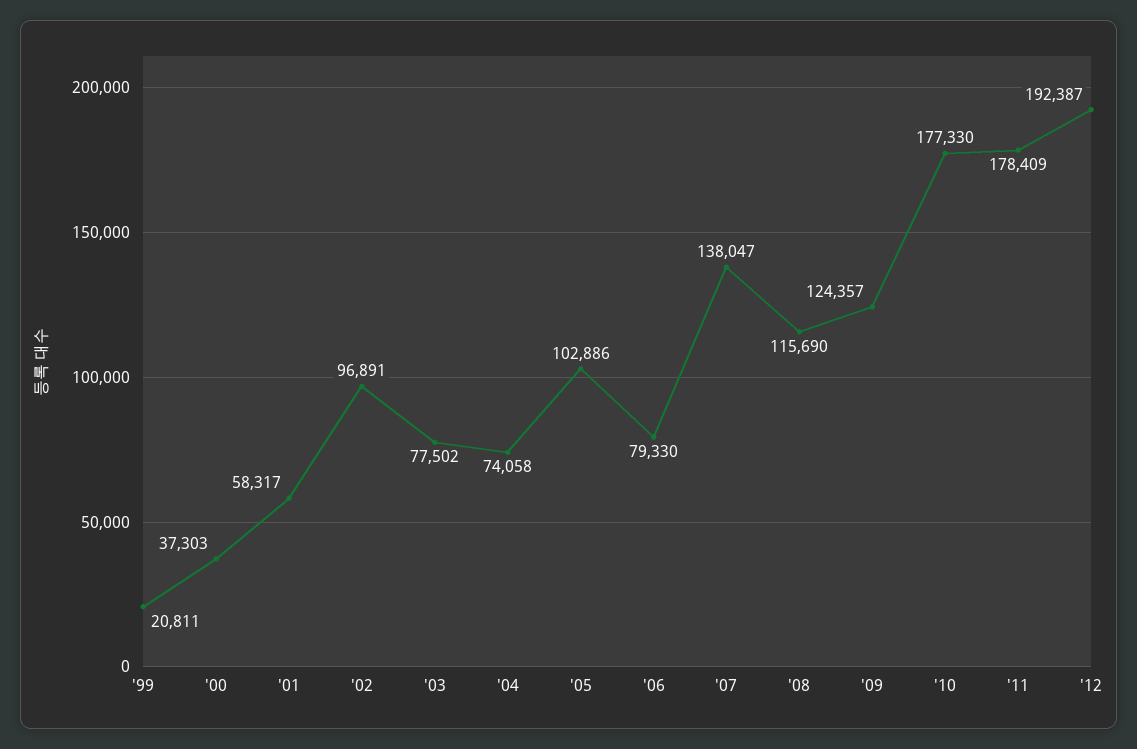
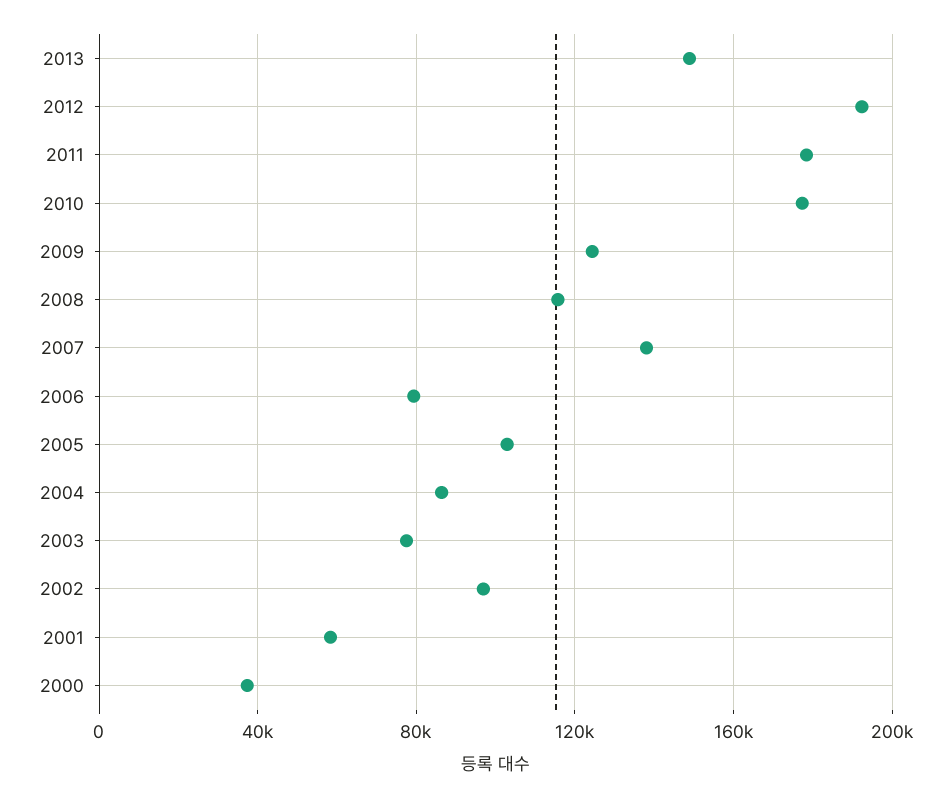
'99: 20811 -> none
'04: 74058 -> 85000
2013: none -> 150000

